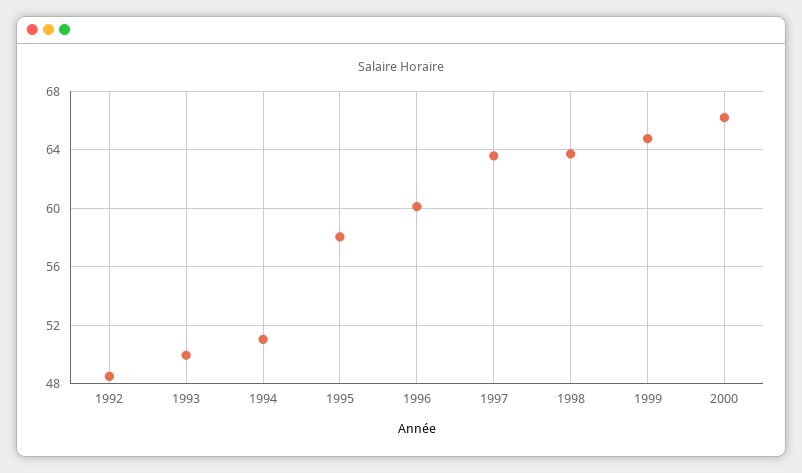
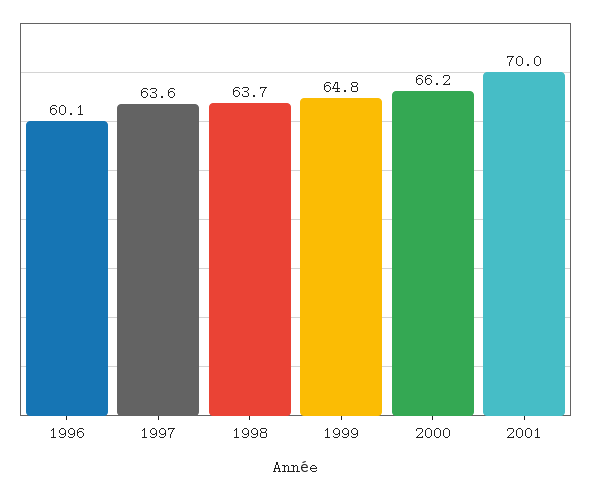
1992: 48.5 -> none
1993: 50 -> none
1994: 51 -> none
1995: 58 -> none
2001: none -> 70

